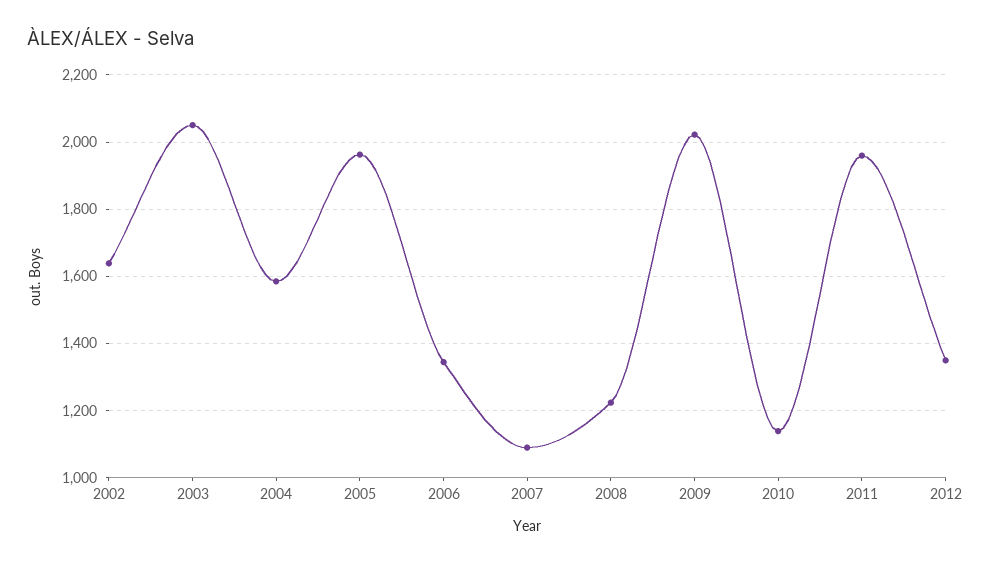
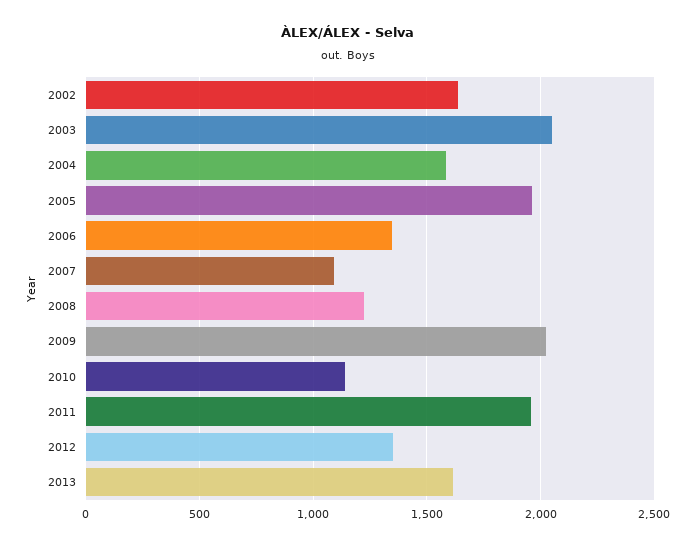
2013: none -> 1600

